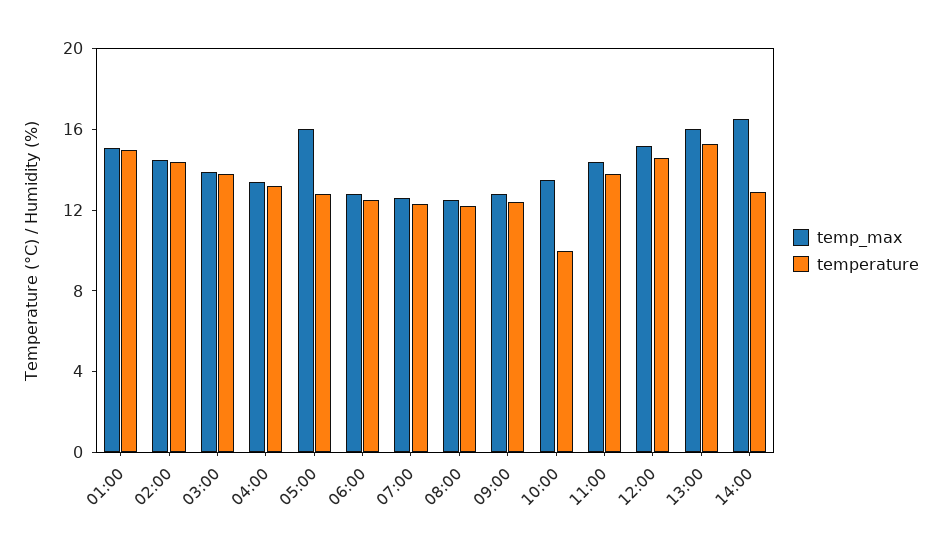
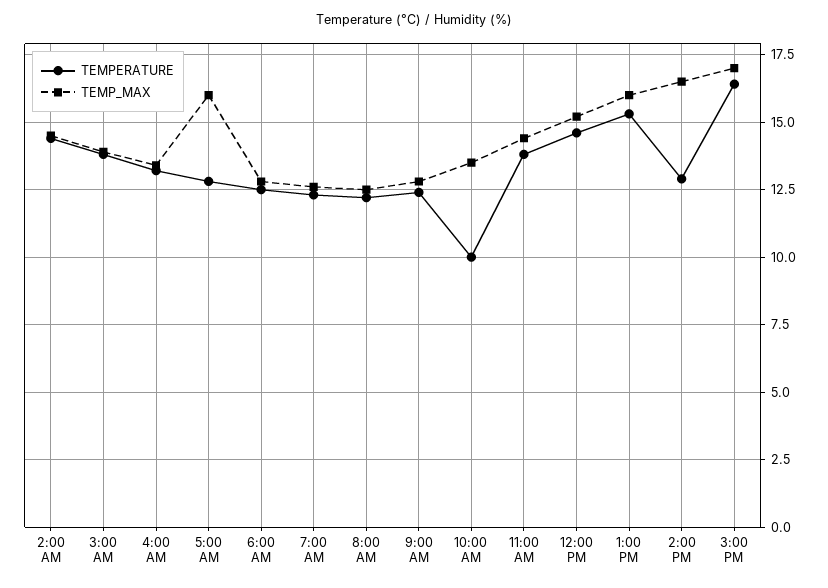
temp_max, 01:00: 15 -> none
temperature, 01:00: 15 -> none
temperature, 3:00 PM: none -> 16.5
temp_max, 3:00 PM: none -> 17

